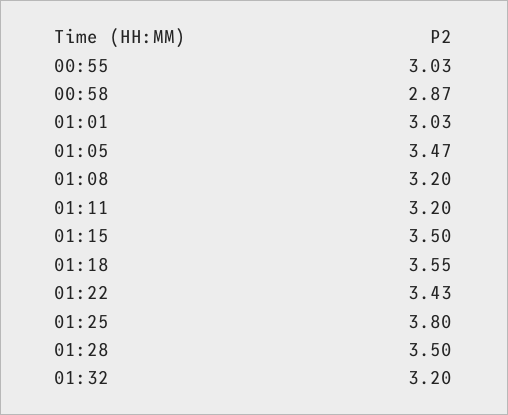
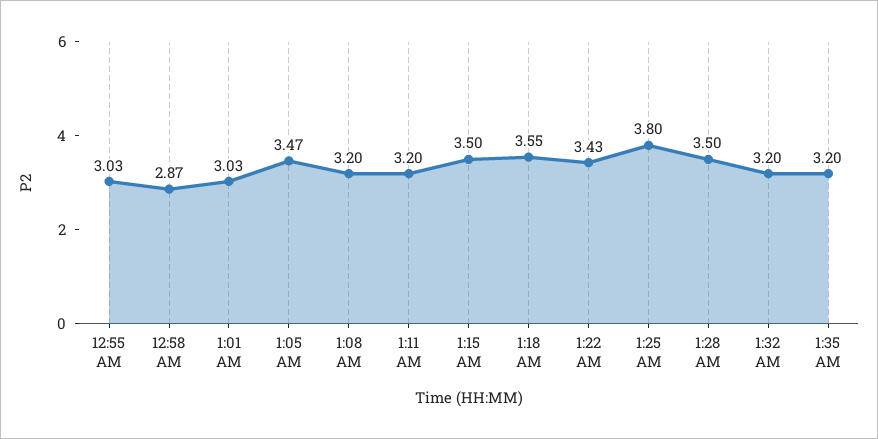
1:35 AM: none -> 3.2

